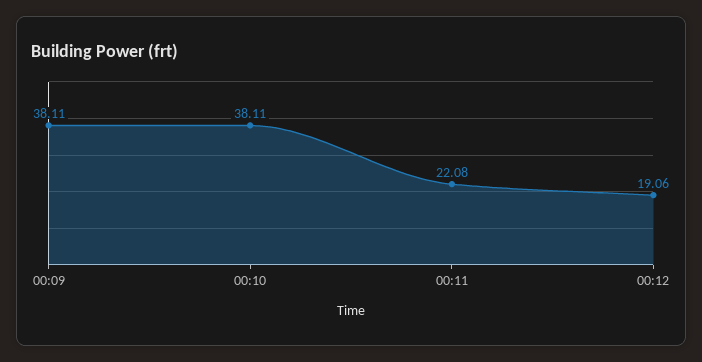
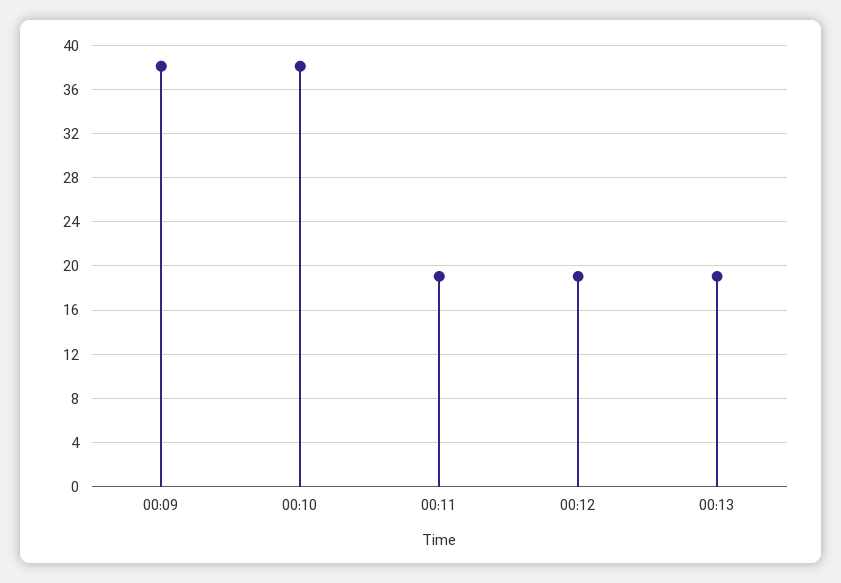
00:11: 22.08 -> 19
00:13: none -> 19

